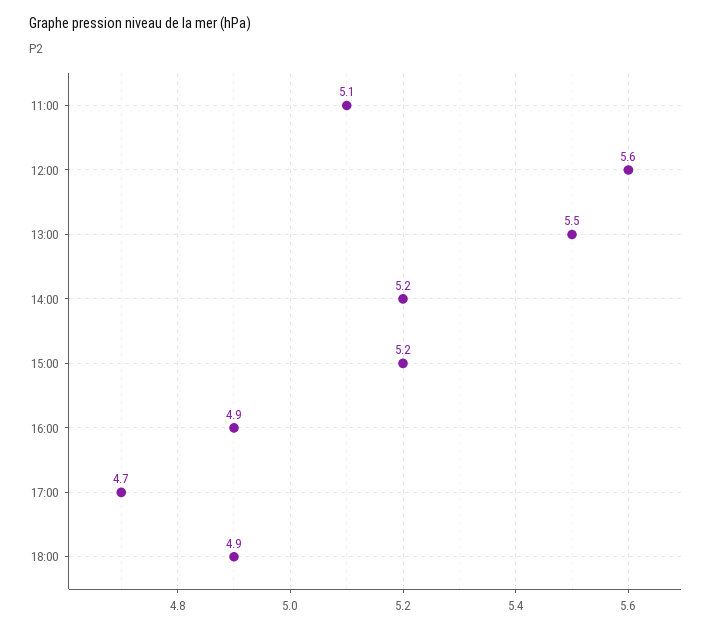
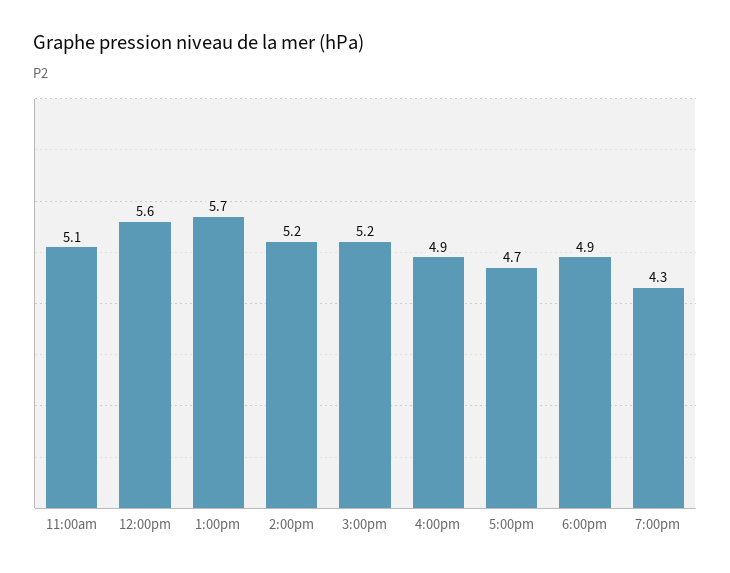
13:00: 5.5 -> 5.7
7:00pm: none -> 4.3

